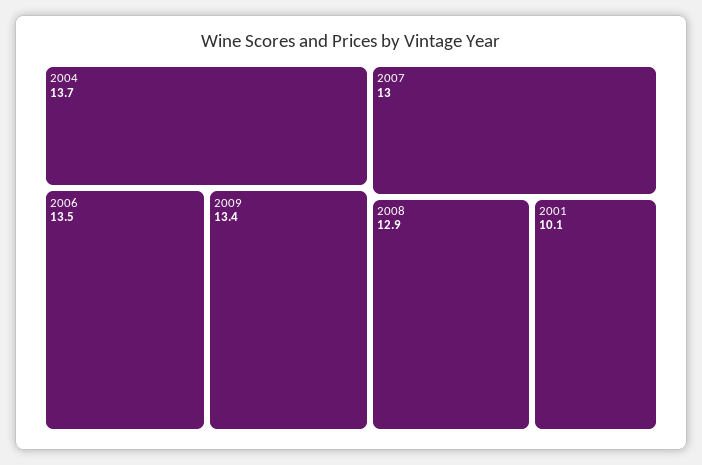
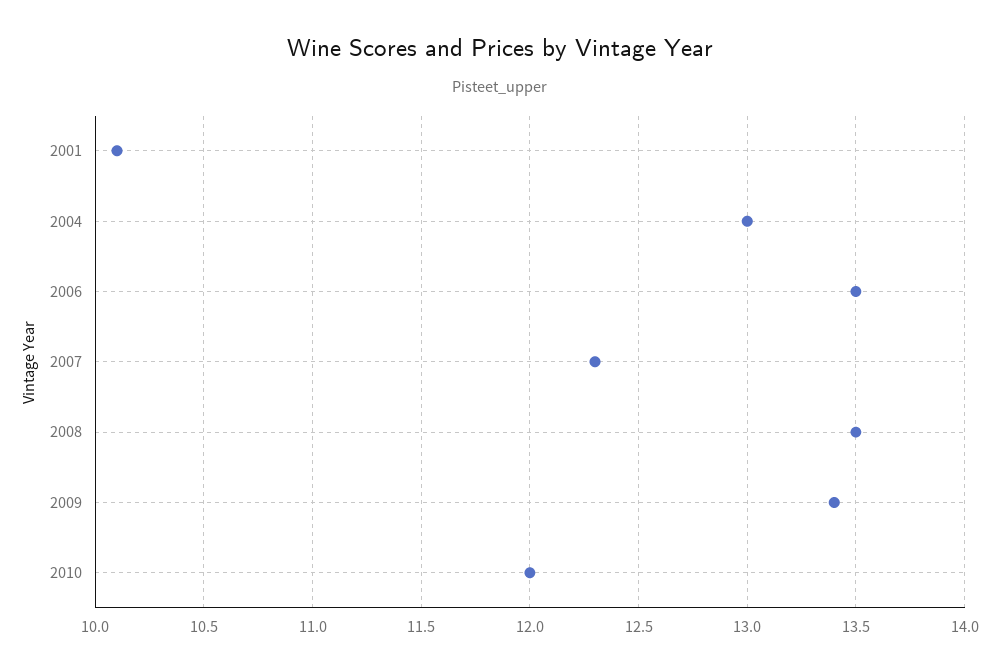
2004: 13.7 -> 13
2007: 13 -> 12.3
2008: 12.9 -> 13.5
2010: none -> 12

